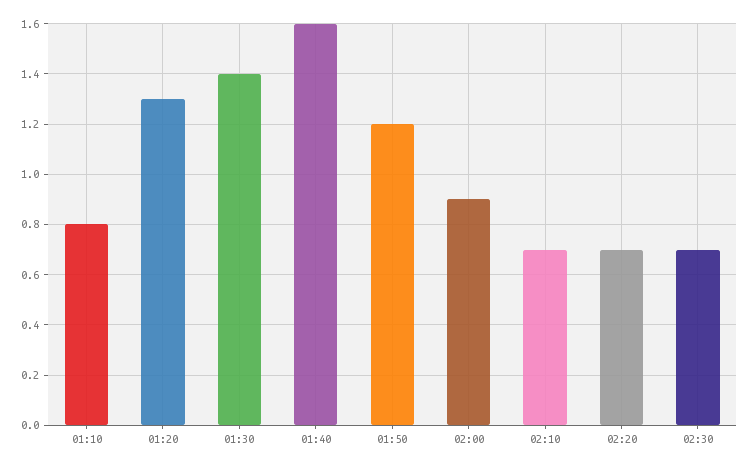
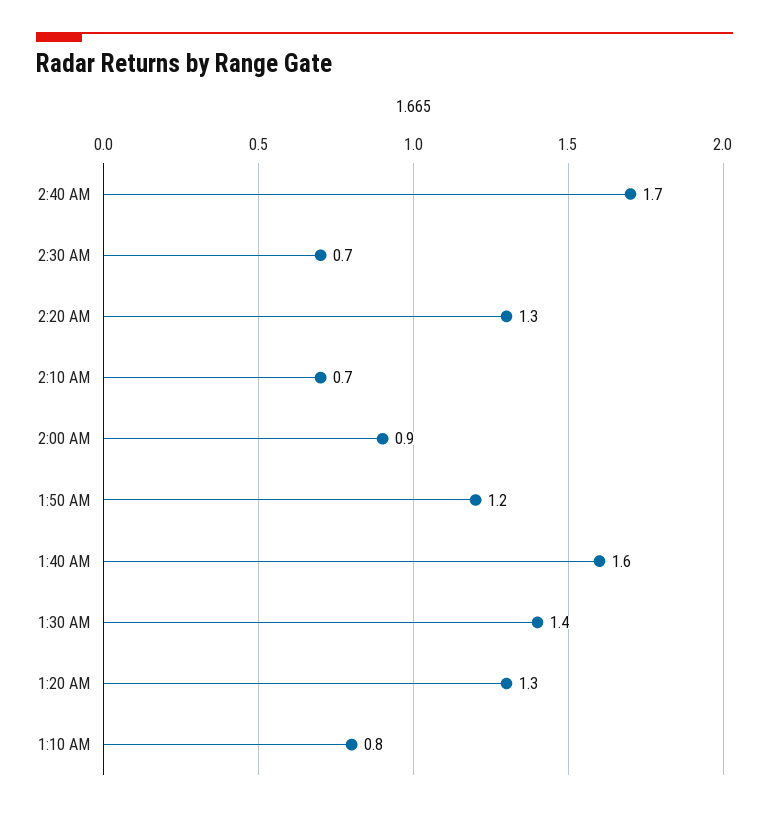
02:20: 0.7 -> 1.3
2:40 AM: none -> 1.7

